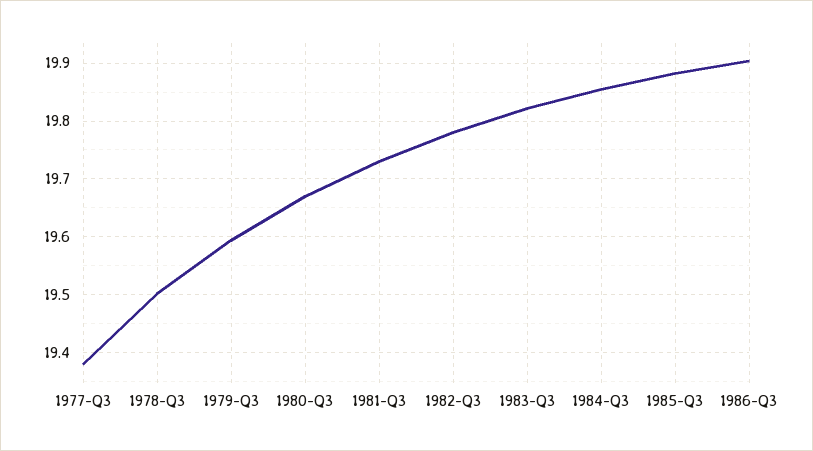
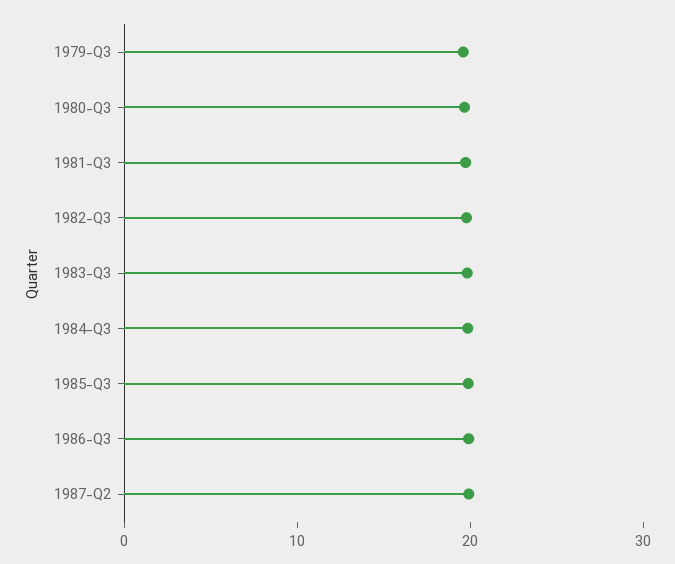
1977-Q3: 19.38 -> none
1978-Q3: 19.5 -> none
1987-Q2: none -> 20

